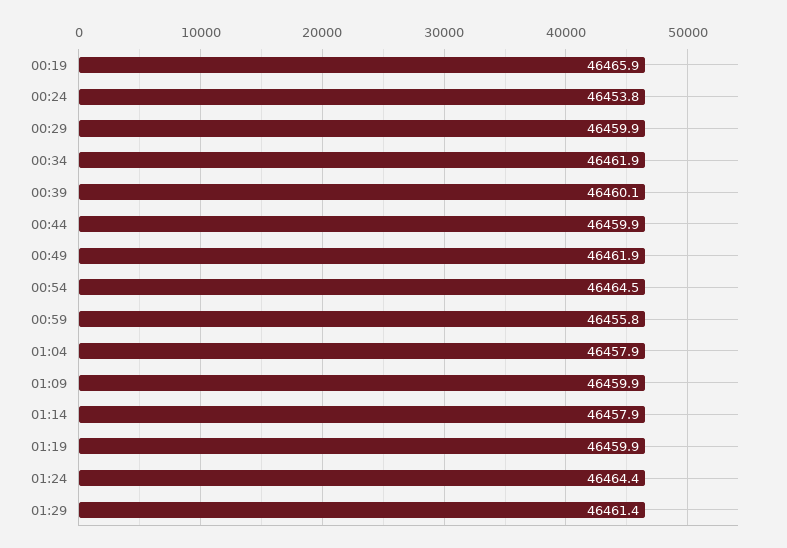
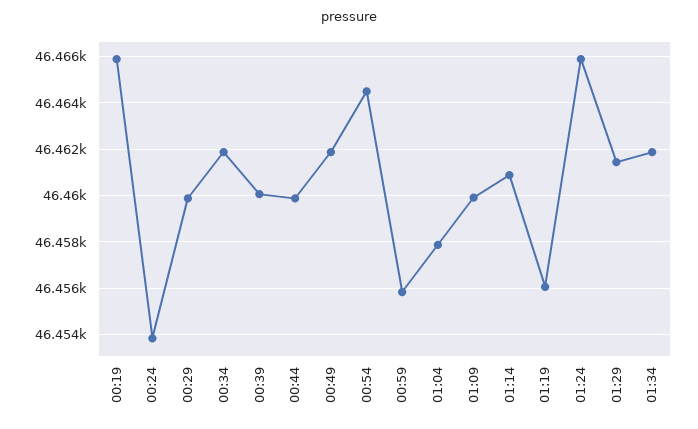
01:14: 46457.9 -> 46461
01:19: 46459.9 -> 46456
01:24: 46464.4 -> 46466
01:34: none -> 46462

